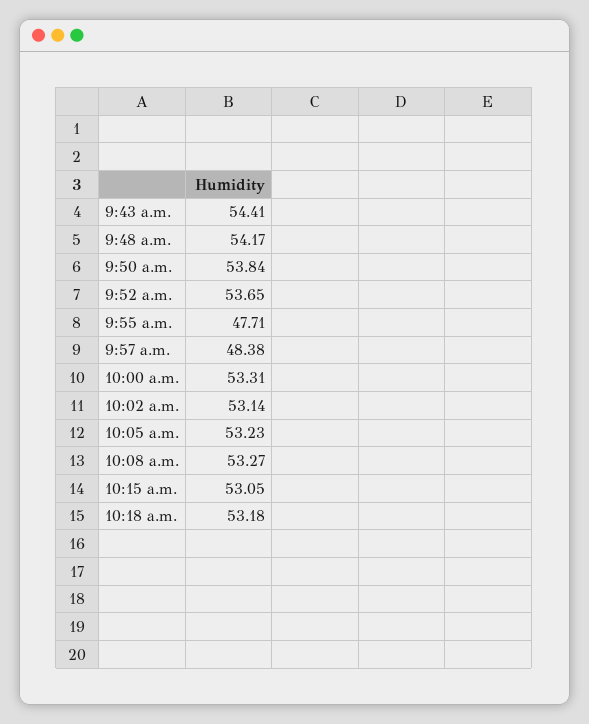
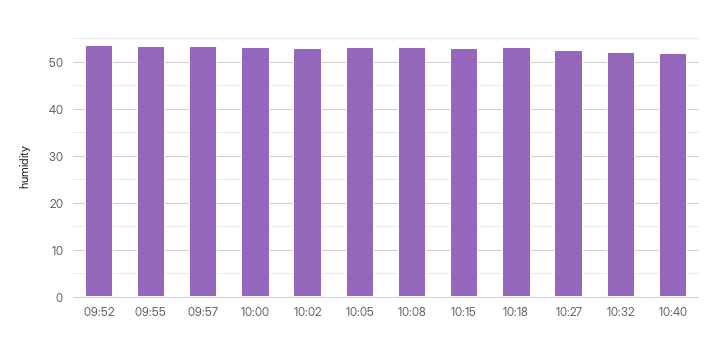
9:43 a.m.: 54.41 -> none
9:48 a.m.: 54.17 -> none
9:50 a.m.: 53.84 -> none
9:55 a.m.: 47.71 -> 54
9:57 a.m.: 48.38 -> 54
10:27: none -> 52
10:32: none -> 52
10:40: none -> 52

